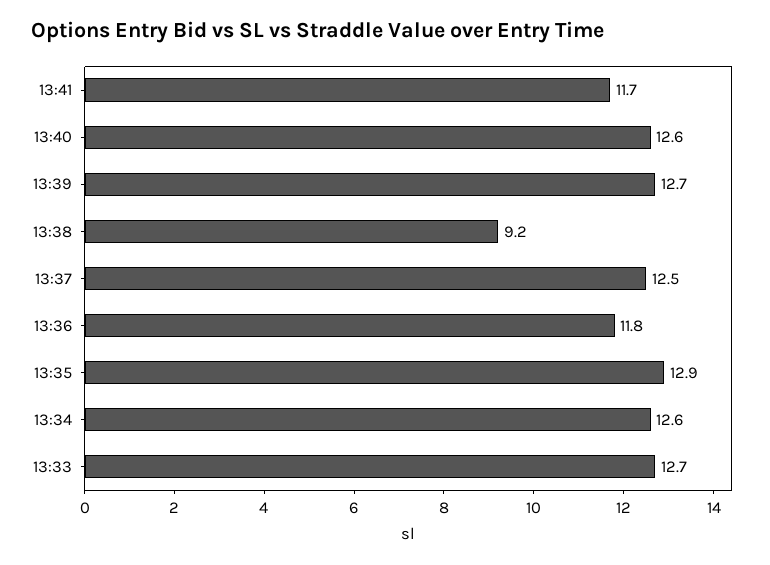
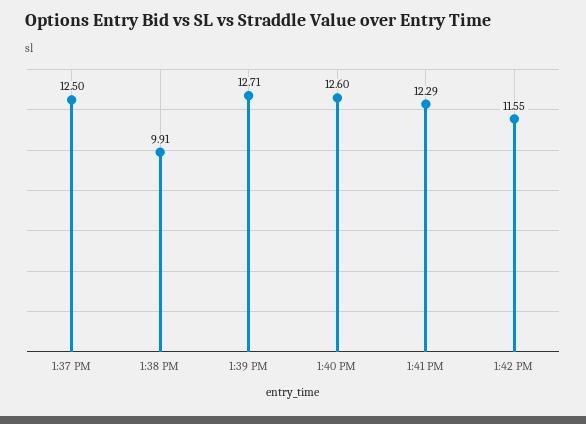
13:41: 11.7 -> 12.29
13:38: 9.2 -> 9.91
13:36: 11.8 -> none
13:35: 12.9 -> none
13:34: 12.6 -> none
13:33: 12.7 -> none
1:42 PM: none -> 11.55

